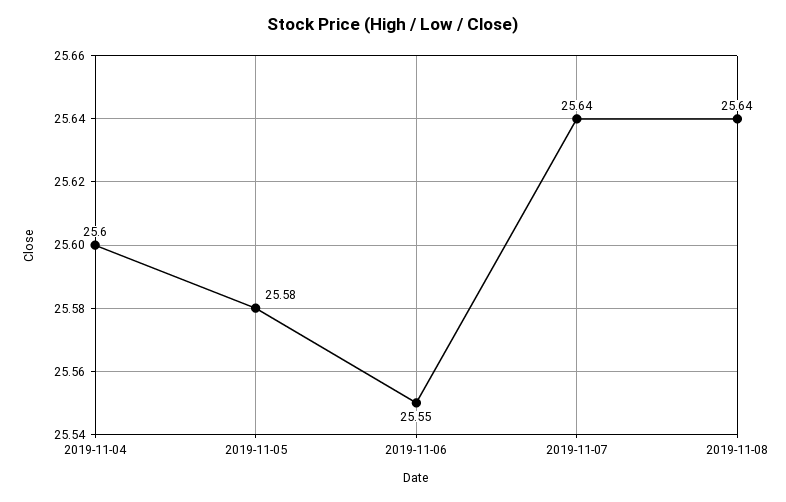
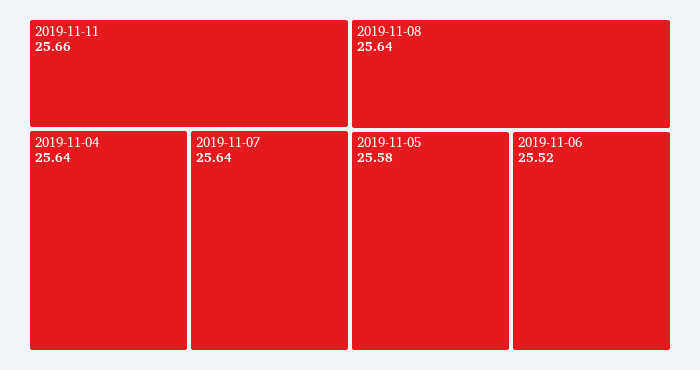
2019-11-04: 25.6 -> 25.64
2019-11-06: 25.55 -> 25.52
2019-11-11: none -> 25.66

